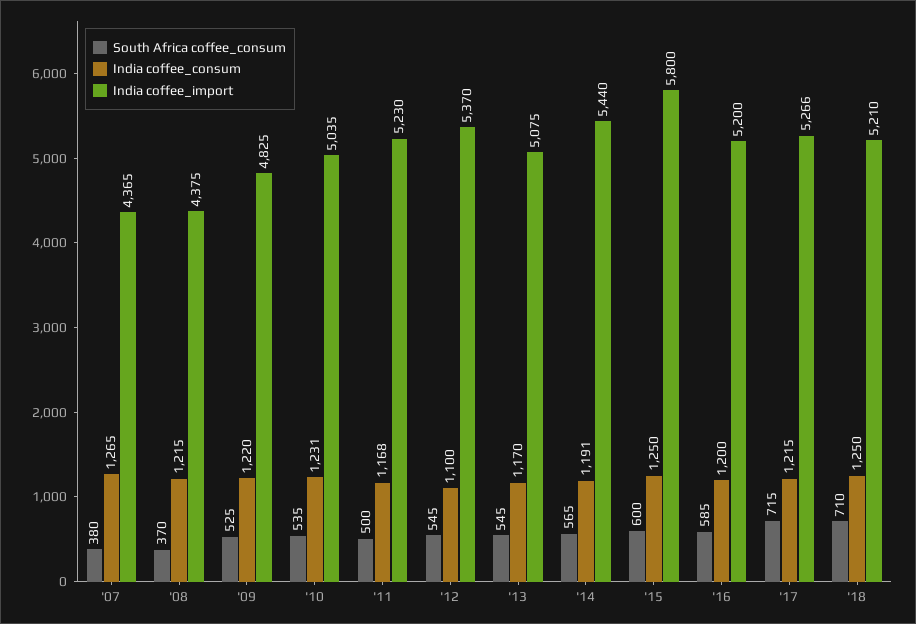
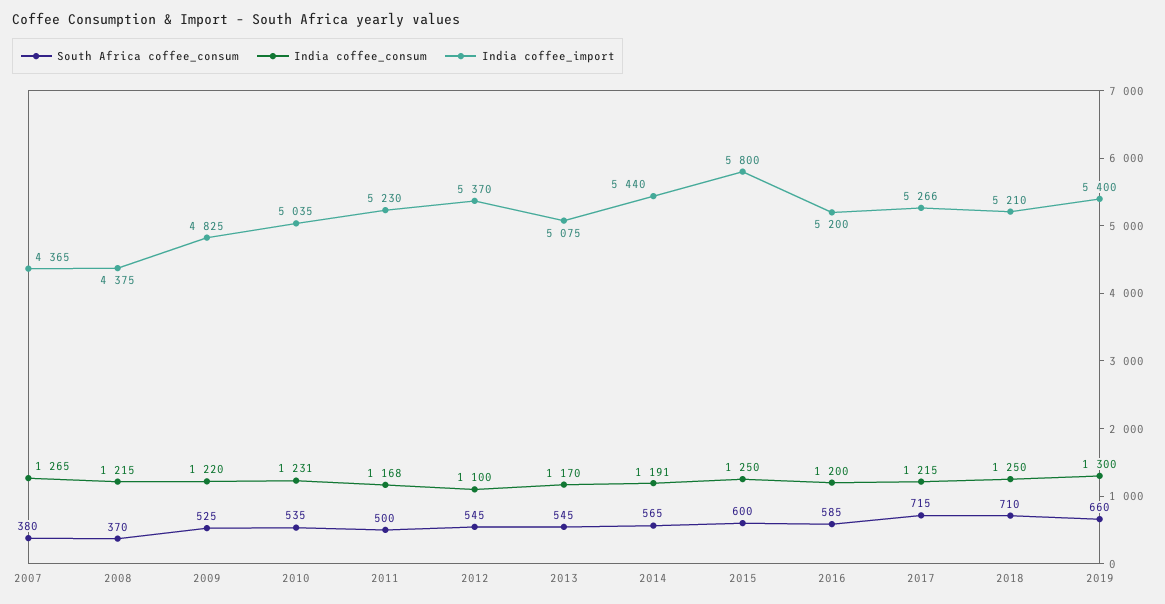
South Africa coffee_consum, 2019: none -> 660
India coffee_consum, 2019: none -> 1300
India coffee_import, 2019: none -> 5400

